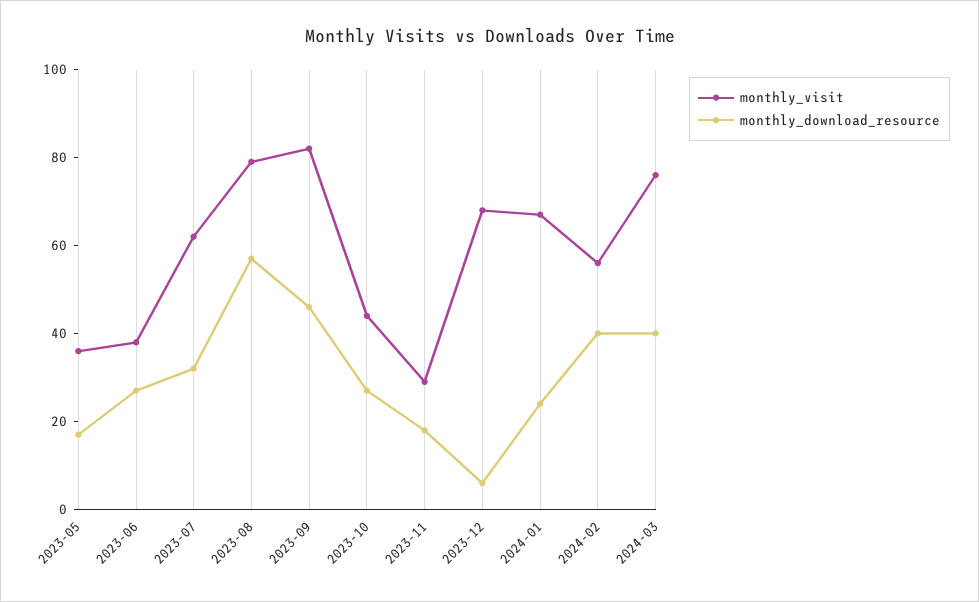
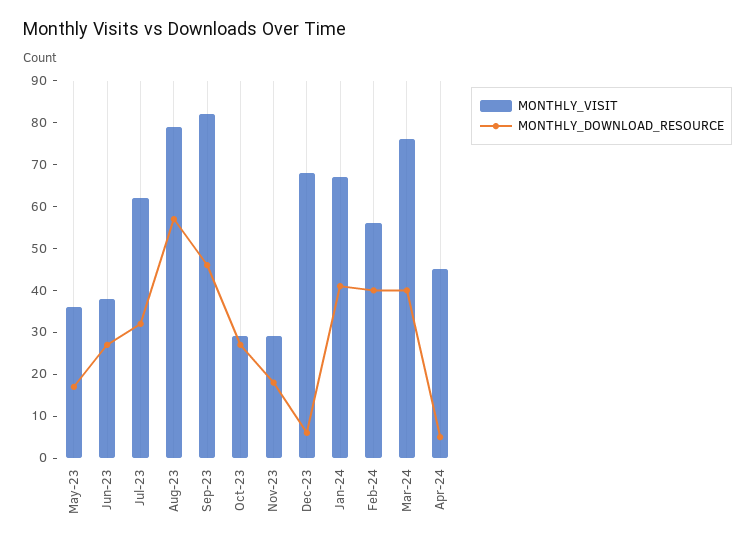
monthly_visit, 2023-10: 45 -> 30
monthly_download_resource, 2024-01: 25 -> 40
monthly_visit, Apr-24: none -> 45
monthly_download_resource, Apr-24: none -> 5

